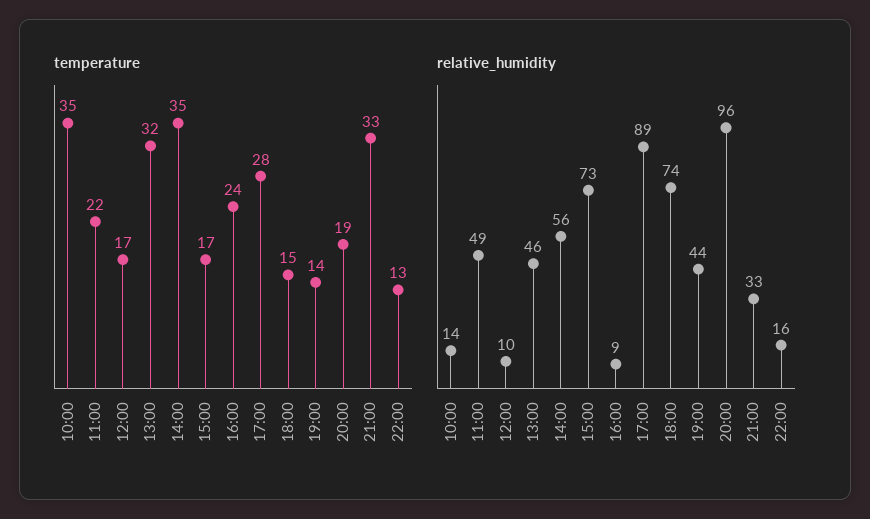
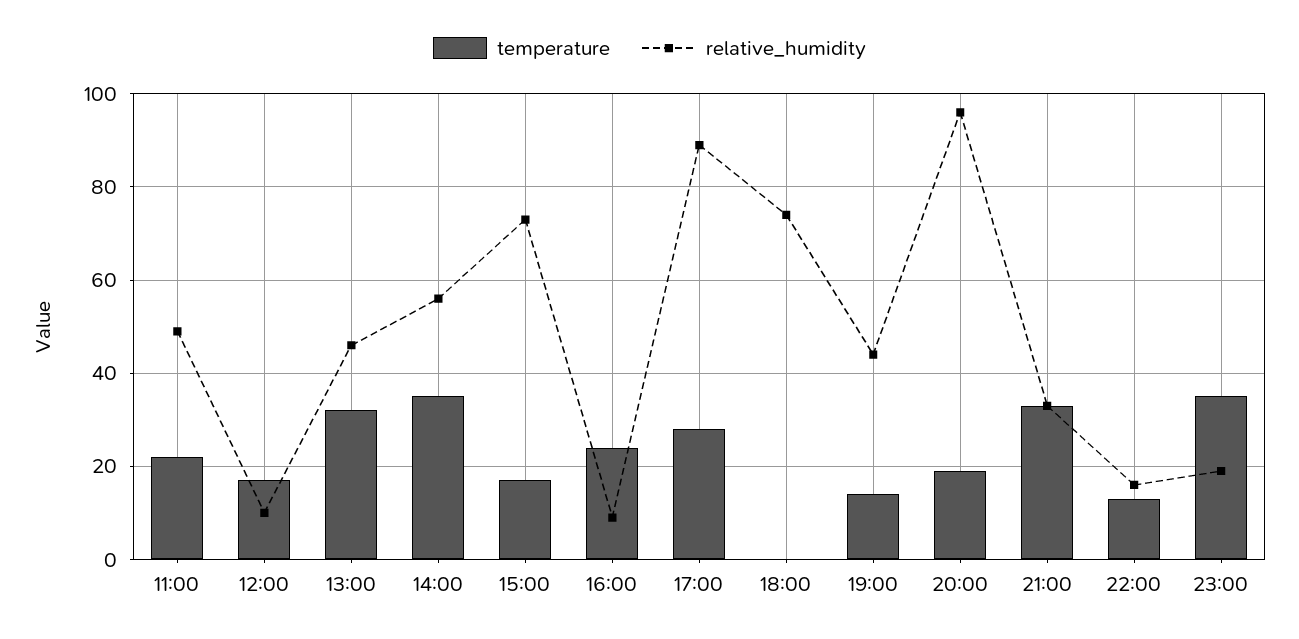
temperature, 10:00: 35 -> none
temperature, 18:00: 15 -> 0
relative_humidity, 10:00: 14 -> none
temperature, 23:00: none -> 35
relative_humidity, 23:00: none -> 20

